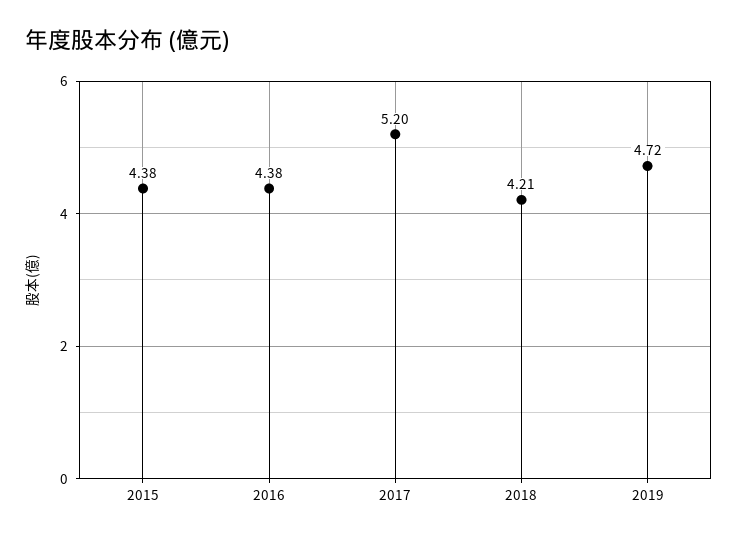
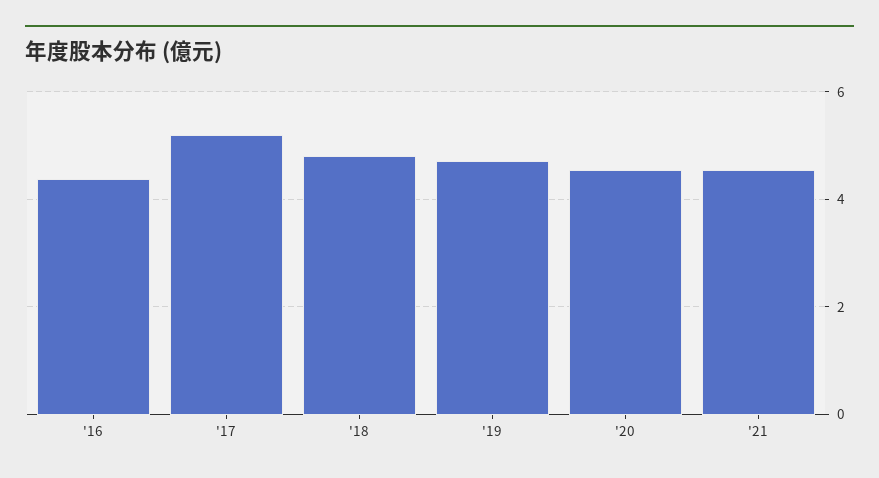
2015: 4.38 -> none
2018: 4.21 -> 4.8
'20: none -> 4.6
'21: none -> 4.6

